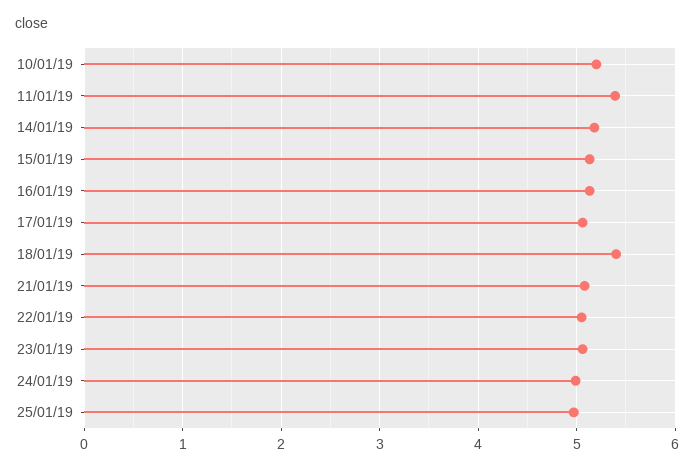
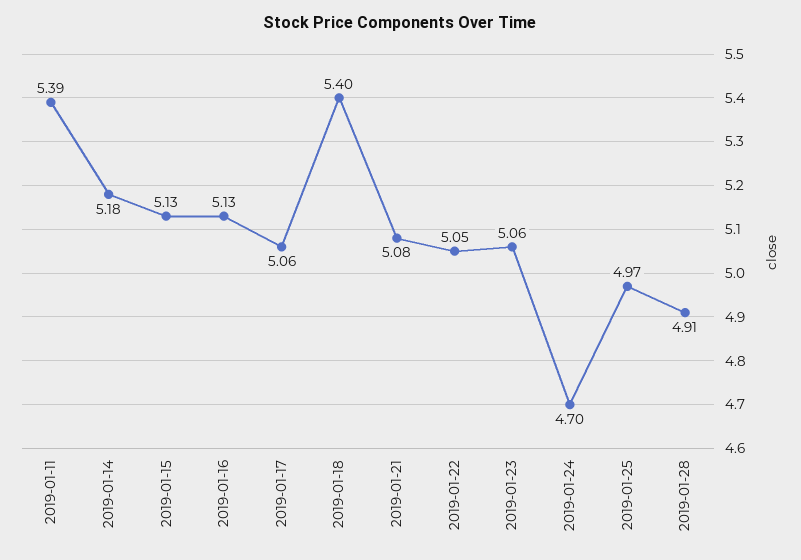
10/01/19: 5.2 -> none
24/01/19: 5 -> 4.7
2019-01-28: none -> 4.91

